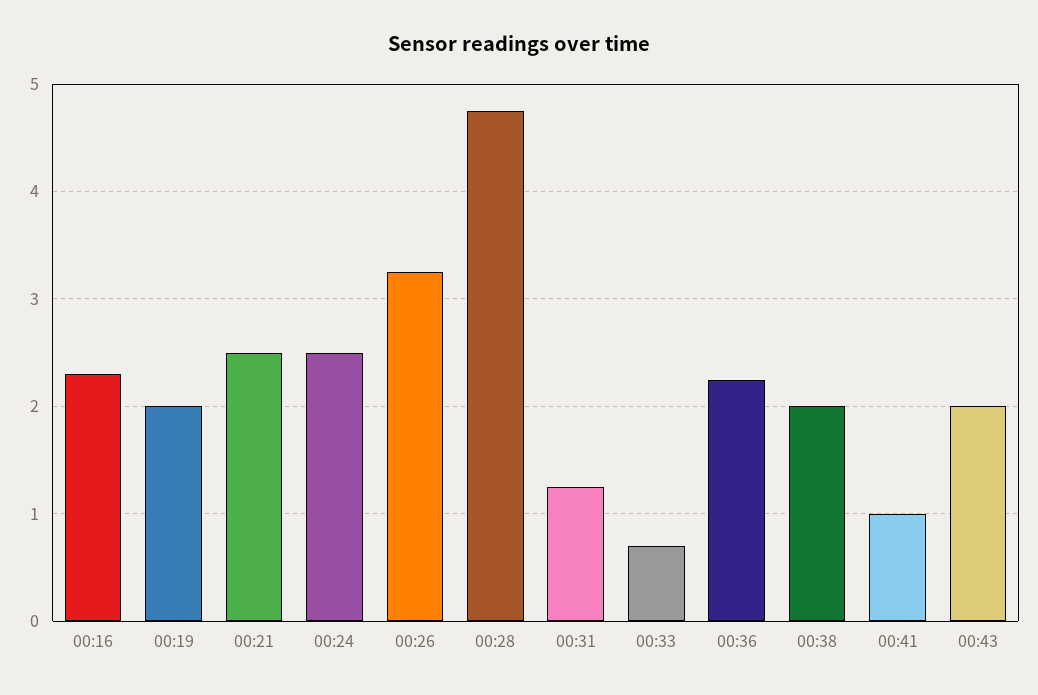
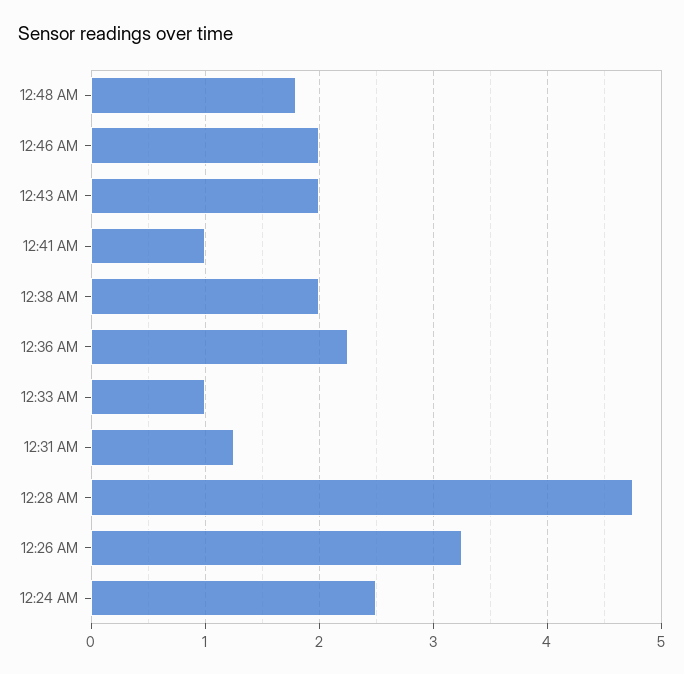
00:16: 2.3 -> none
00:19: 2 -> none
00:21: 2.5 -> none
00:33: 0.7 -> 1
12:48 AM: none -> 1.8
12:46 AM: none -> 2

